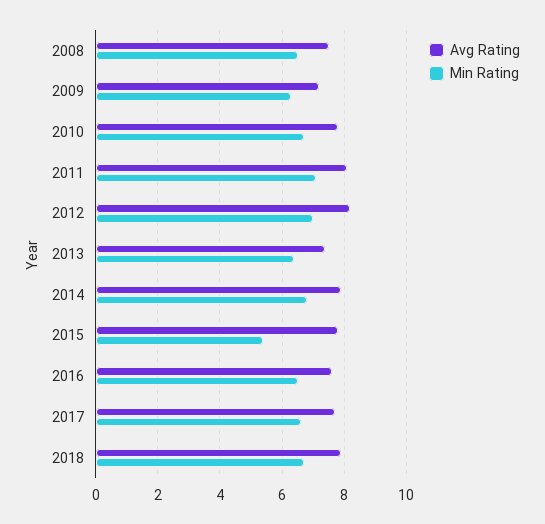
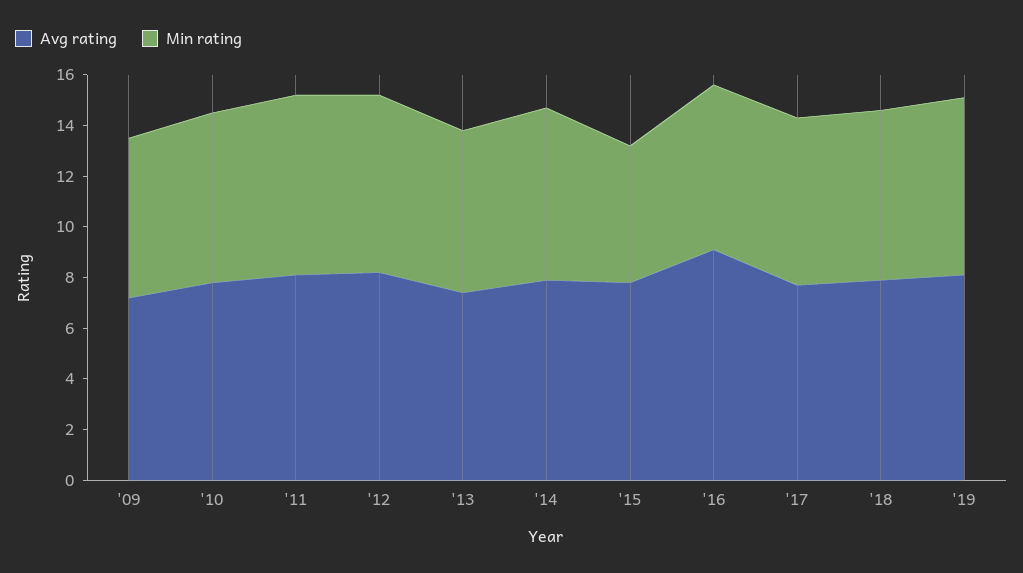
Avg Rating, 2008: 7.5 -> none
Min Rating, 2008: 6.5 -> none
Avg Rating, 2016: 7.5 -> 9
Avg Rating, '19: none -> 8
Min Rating, '19: none -> 7

